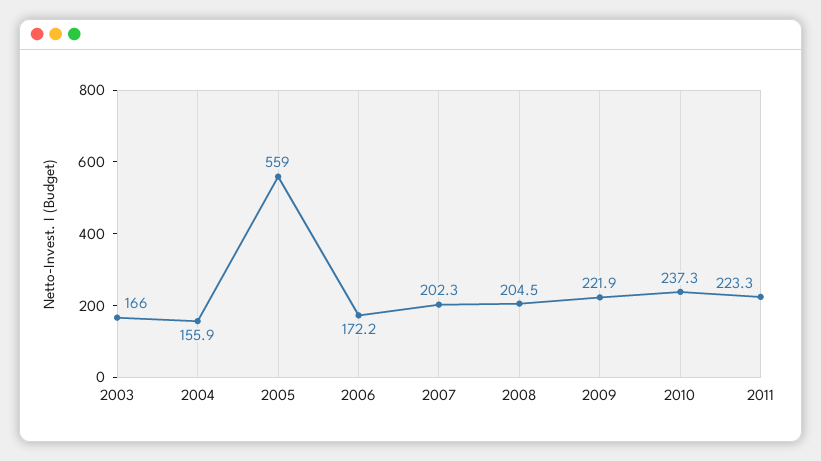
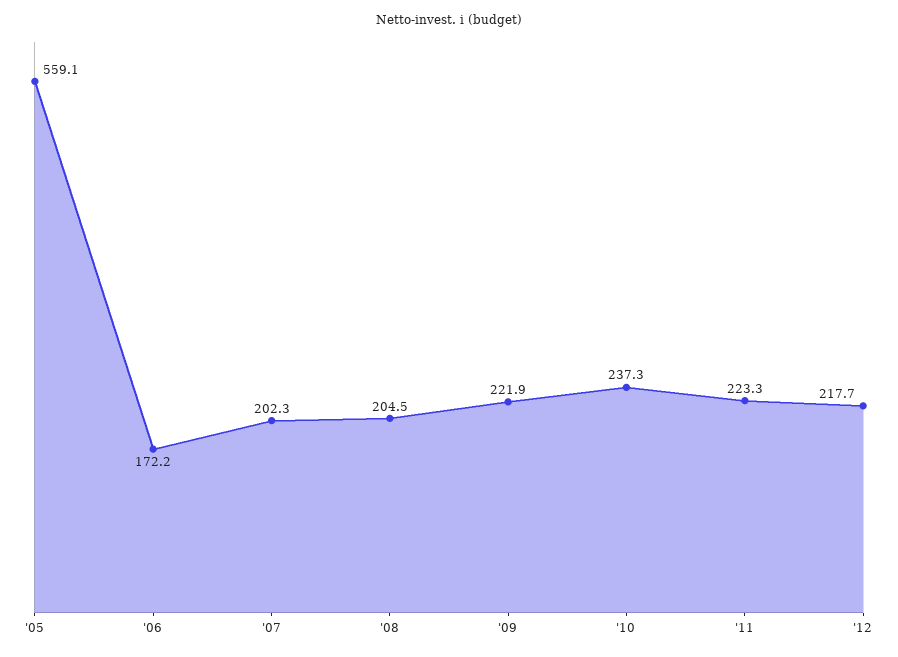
2003: 166 -> none
2004: 155.9 -> none
2005: 559 -> 559.1
'12: none -> 217.7

